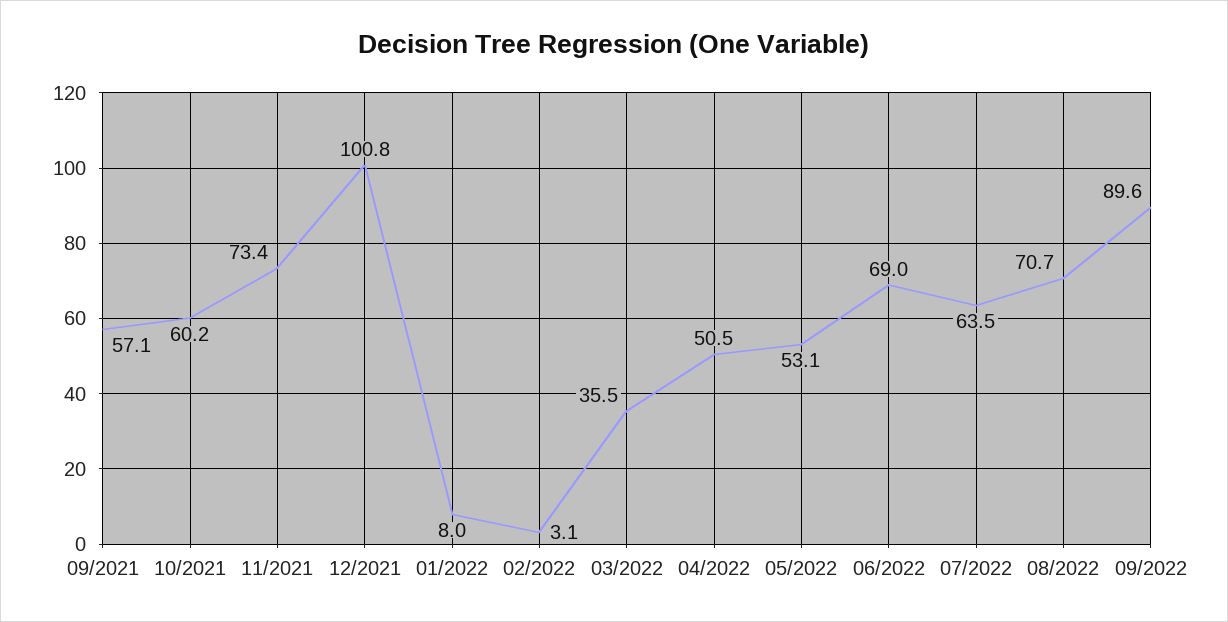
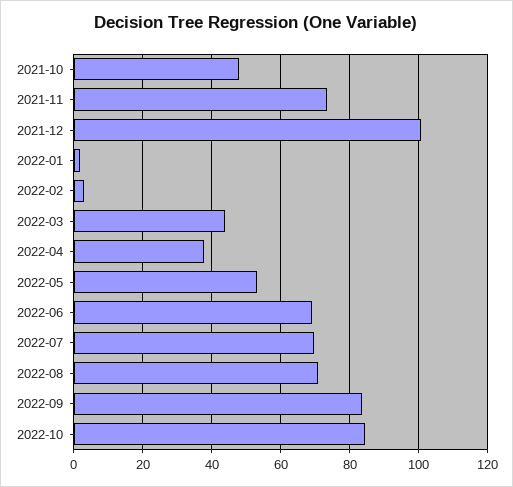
09/2021: 57.1 -> none
10/2021: 60.2 -> 48
01/2022: 8 -> 2
03/2022: 35.5 -> 44
04/2022: 50.5 -> 38
07/2022: 63.5 -> 70
09/2022: 89.6 -> 84
2022-10: none -> 84

